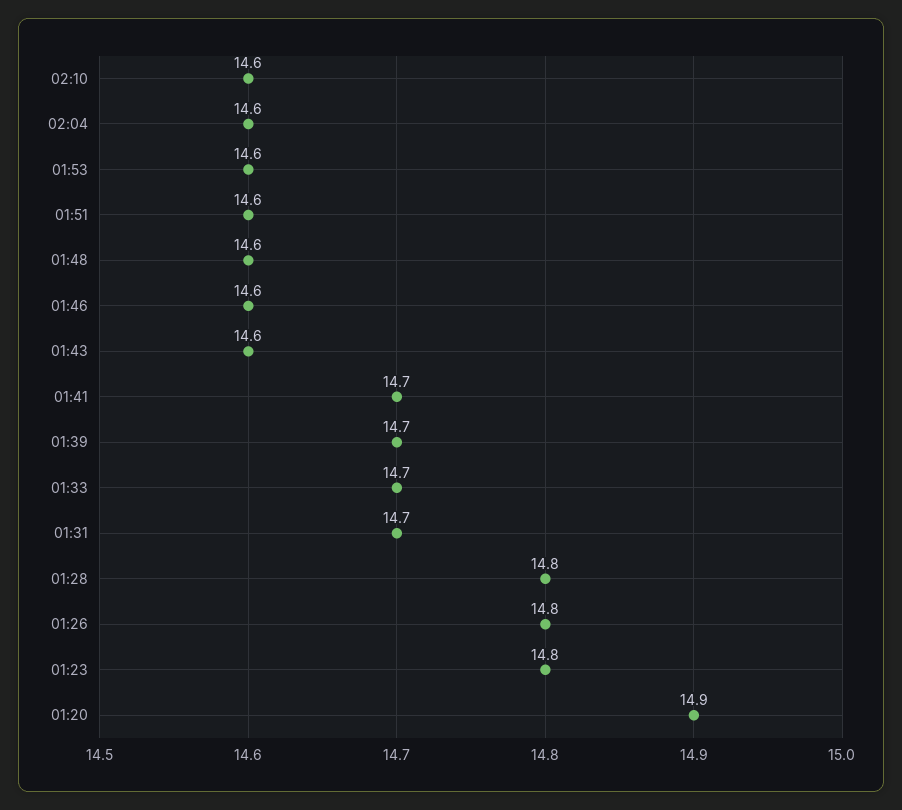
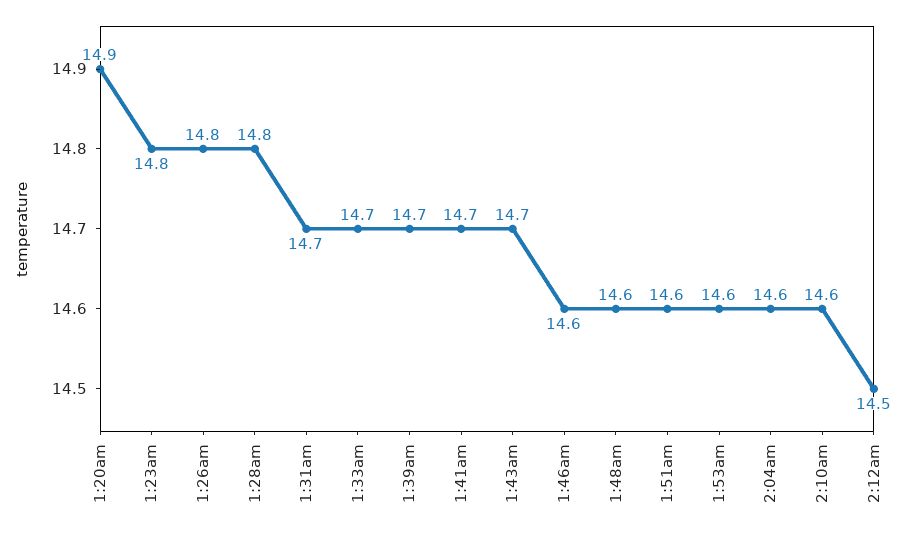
01:43: 14.6 -> 14.7
2:12am: none -> 14.5

